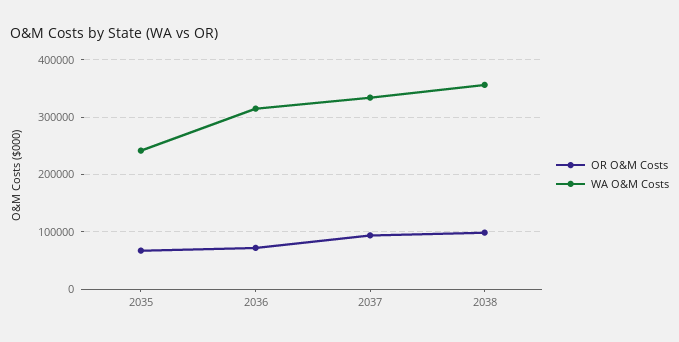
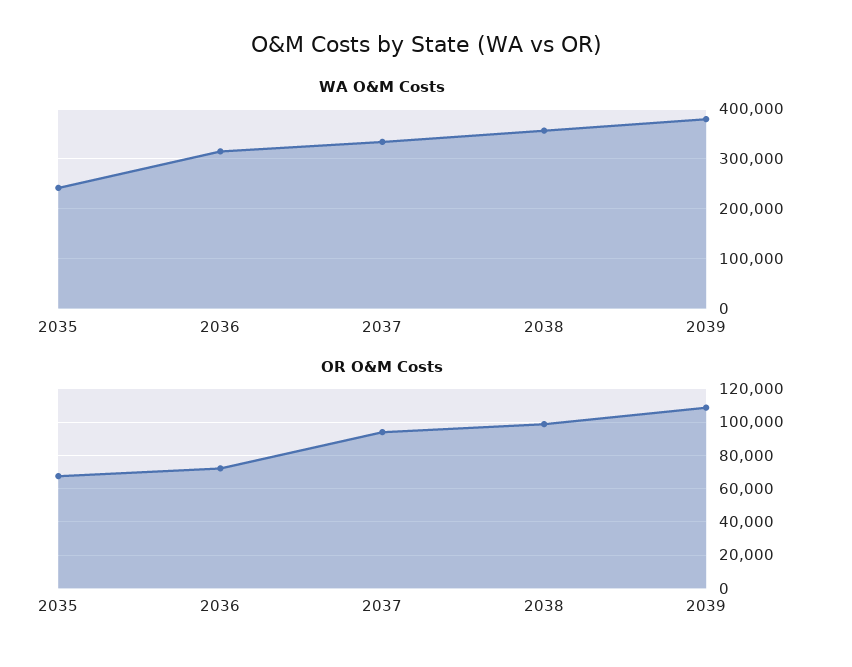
WA O&M Costs, 2039: none -> 380000
OR O&M Costs, 2039: none -> 110000

